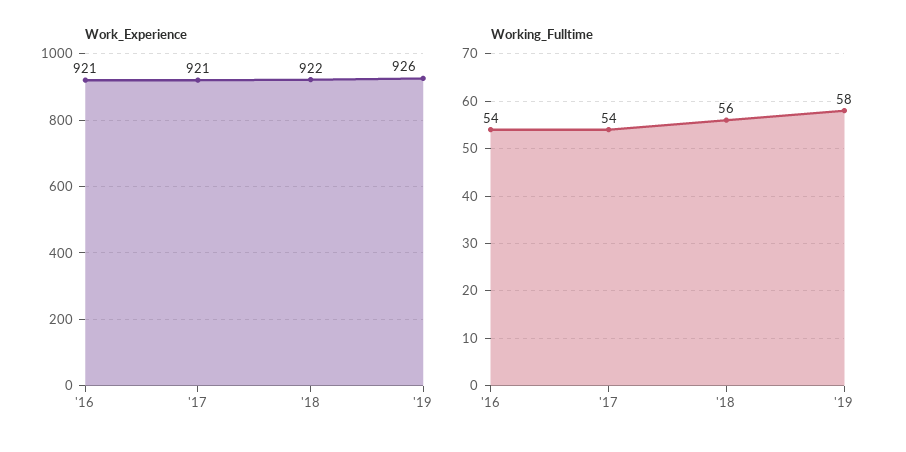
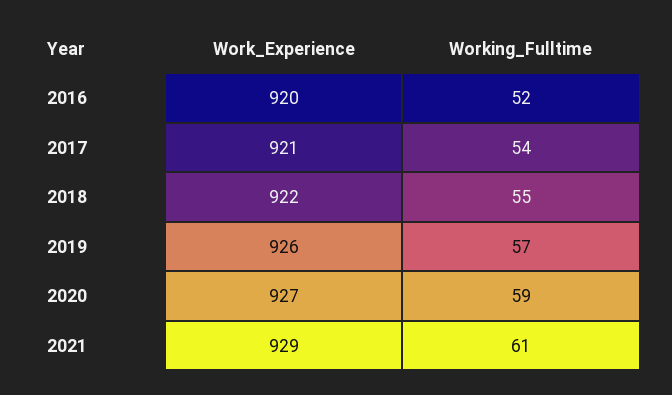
Work_Experience, '16: 921 -> 920
Working_Fulltime, '16: 54 -> 52
Working_Fulltime, '18: 56 -> 55
Working_Fulltime, '19: 58 -> 57
Work_Experience, 2020: none -> 927
Working_Fulltime, 2020: none -> 59
Work_Experience, 2021: none -> 929
Working_Fulltime, 2021: none -> 61

